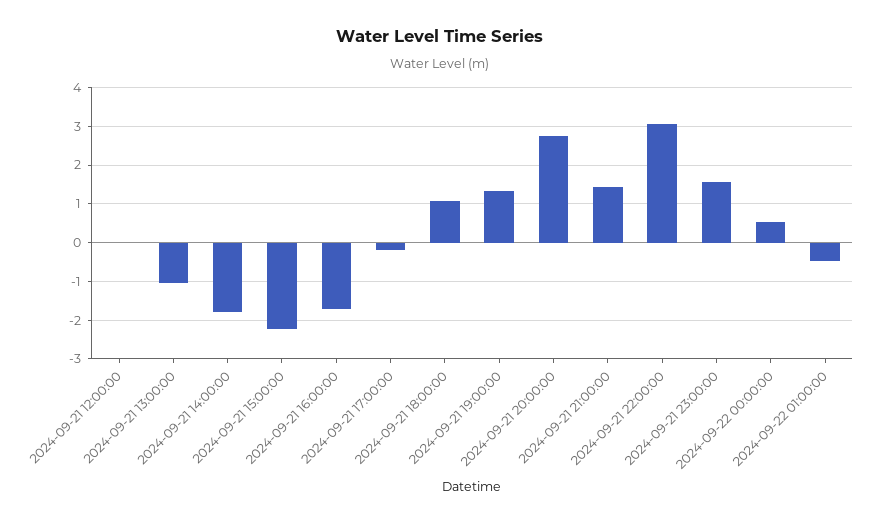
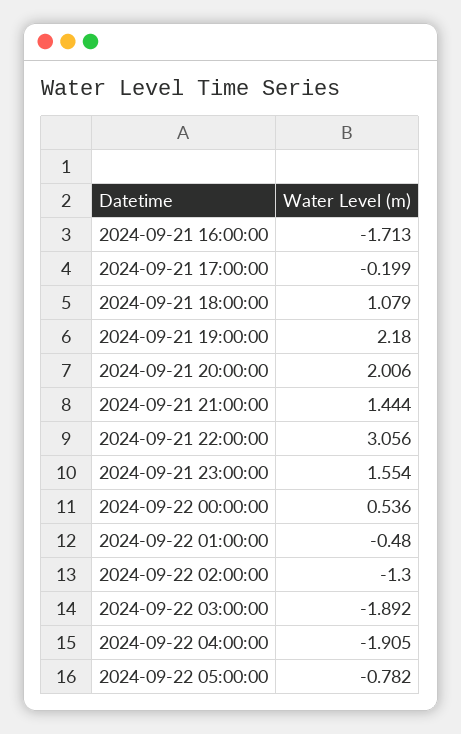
2024-09-21 12:00:00: 0 -> none
2024-09-21 13:00:00: -1 -> none
2024-09-21 14:00:00: -1.8 -> none
2024-09-21 15:00:00: -2.2 -> none
2024-09-21 19:00:00: 1.4 -> 2.18
2024-09-21 20:00:00: 2.8 -> 2.006
2024-09-22 02:00:00: none -> -1.3
2024-09-22 03:00:00: none -> -1.892
2024-09-22 04:00:00: none -> -1.905
2024-09-22 05:00:00: none -> -0.782

